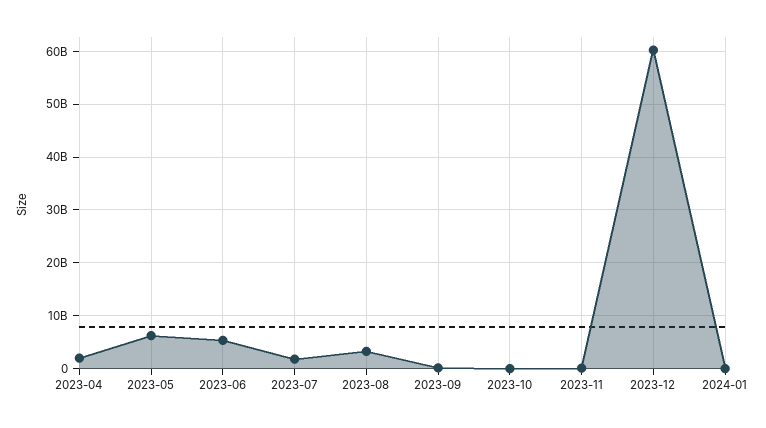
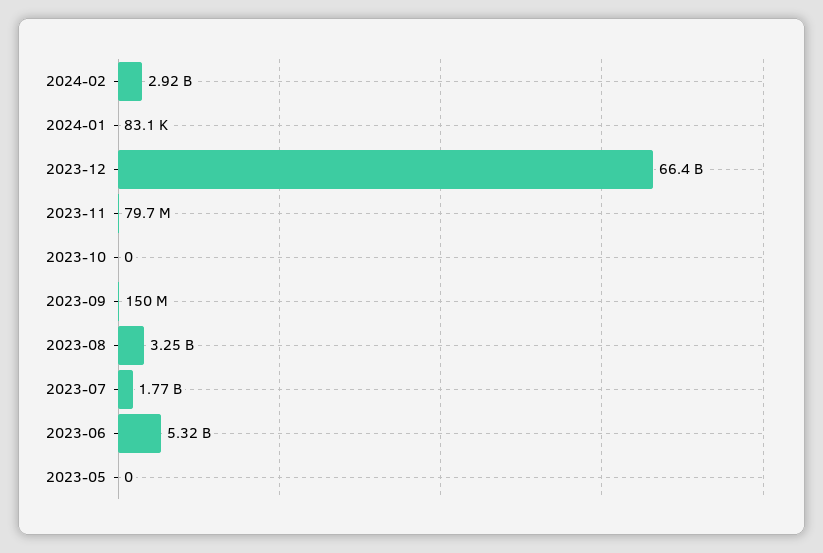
2023-04: 2000000000 -> none
2023-05: 6000000000 -> 0
2023-12: 60000000000 -> 66400000000
2024-02: none -> 2920000000

